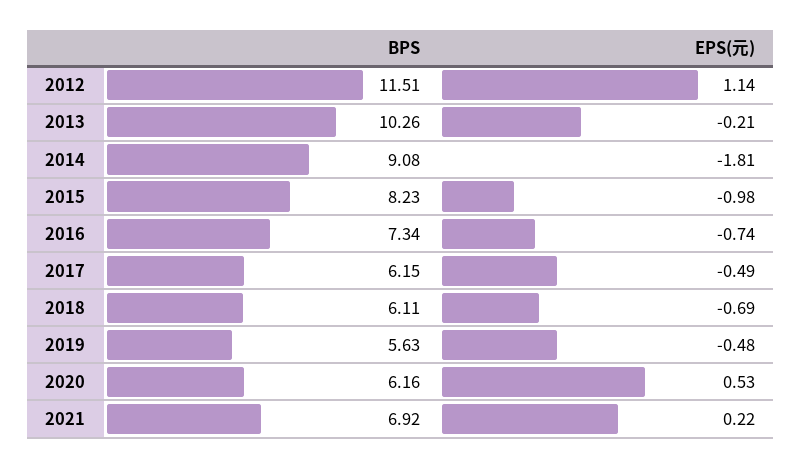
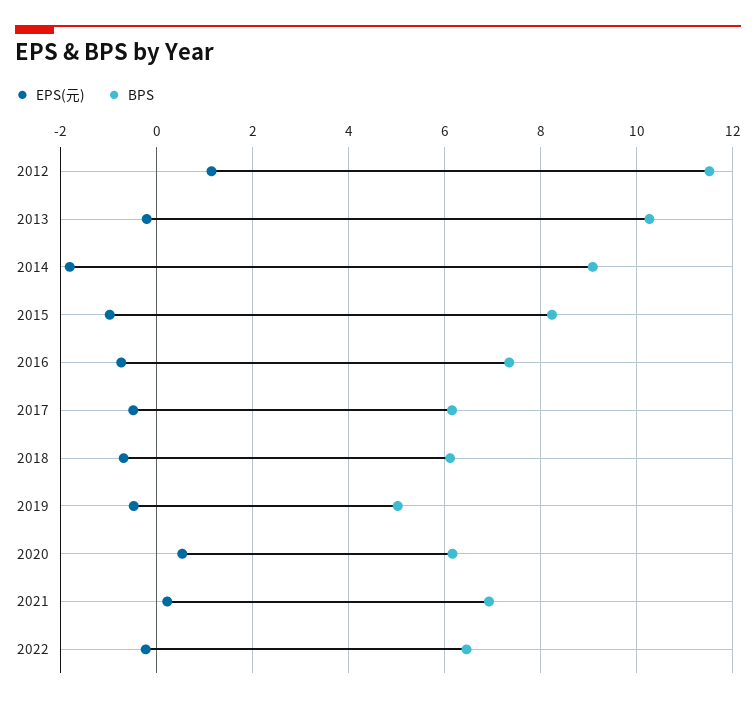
BPS, 2019: 5.63 -> 5
EPS(元), 2022: none -> -0.2
BPS, 2022: none -> 6.4

